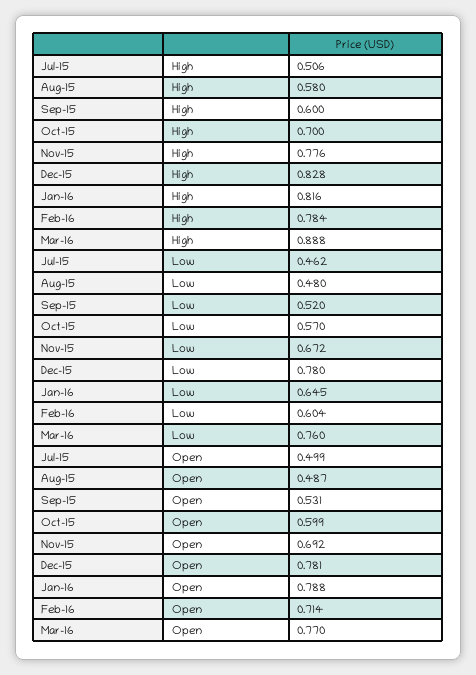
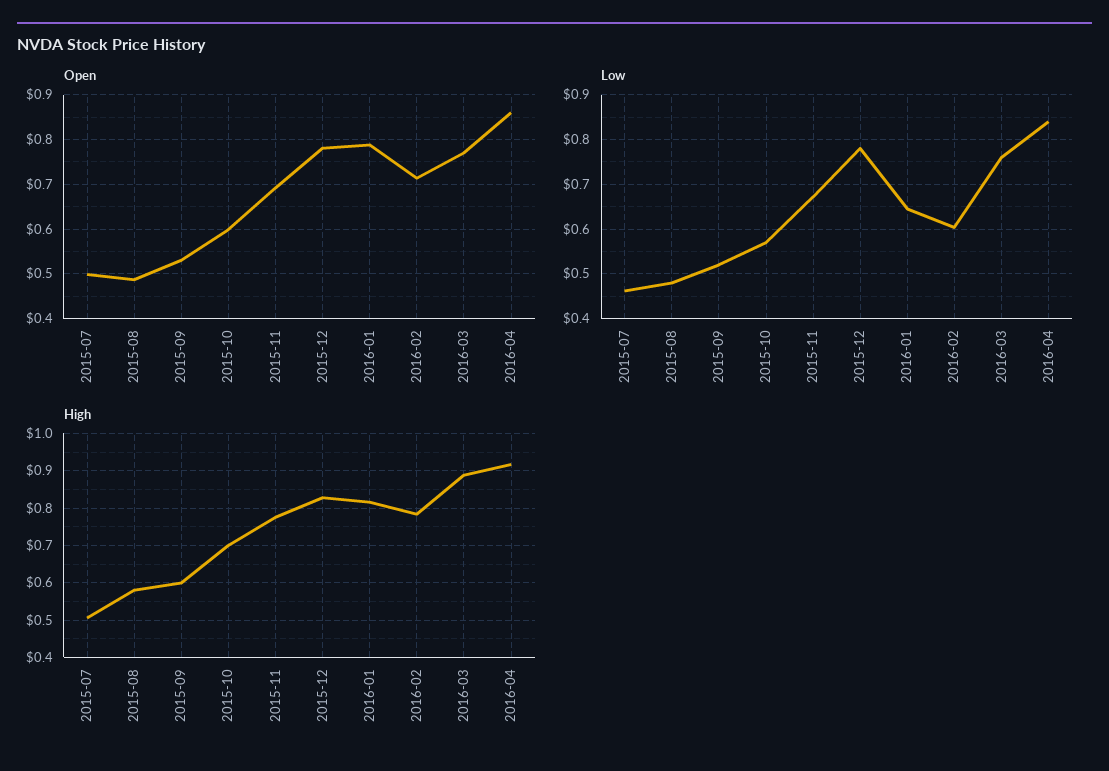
Open, 2016-04: none -> 0.86
Low, 2016-04: none -> 0.84
High, 2016-04: none -> 0.92

